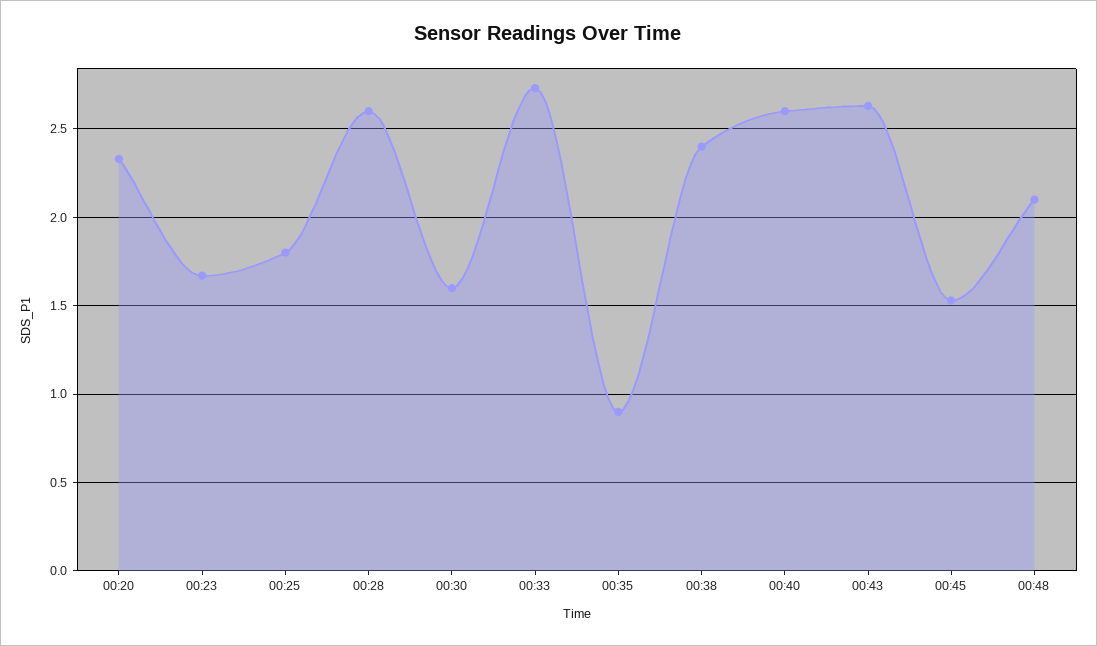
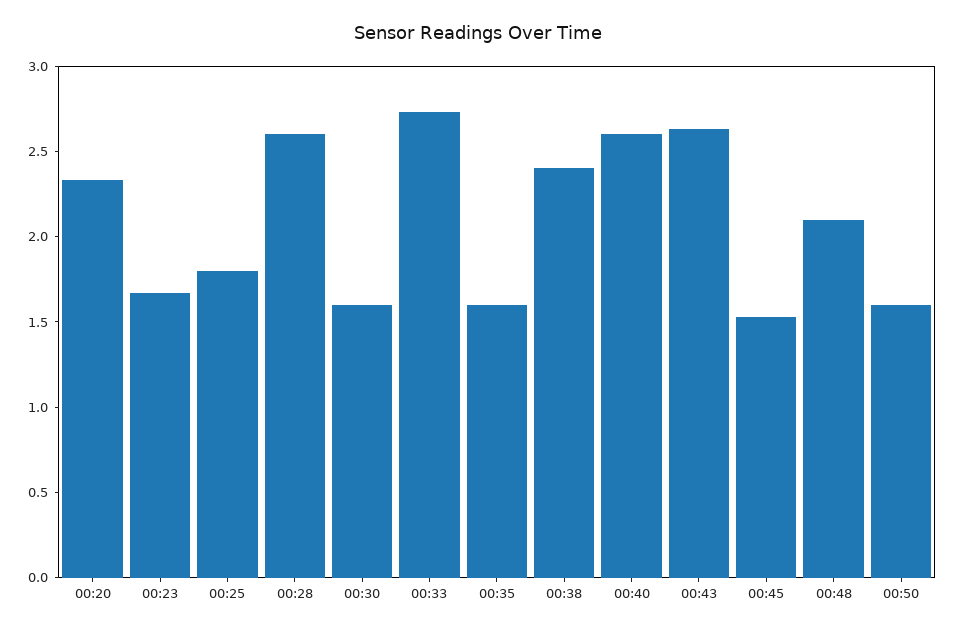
00:35: 0.9 -> 1.6
00:50: none -> 1.6

